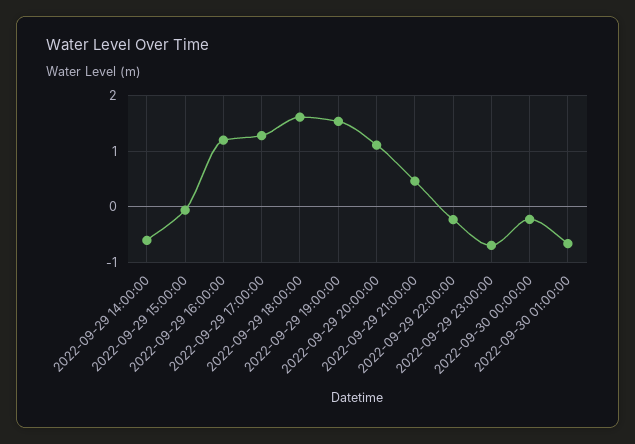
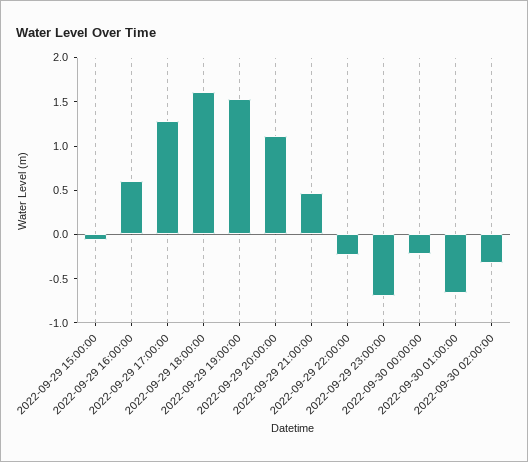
2022-09-29 14:00:00: -0.6 -> none
2022-09-29 16:00:00: 1.2 -> 0.6
2022-09-30 02:00:00: none -> -0.3

